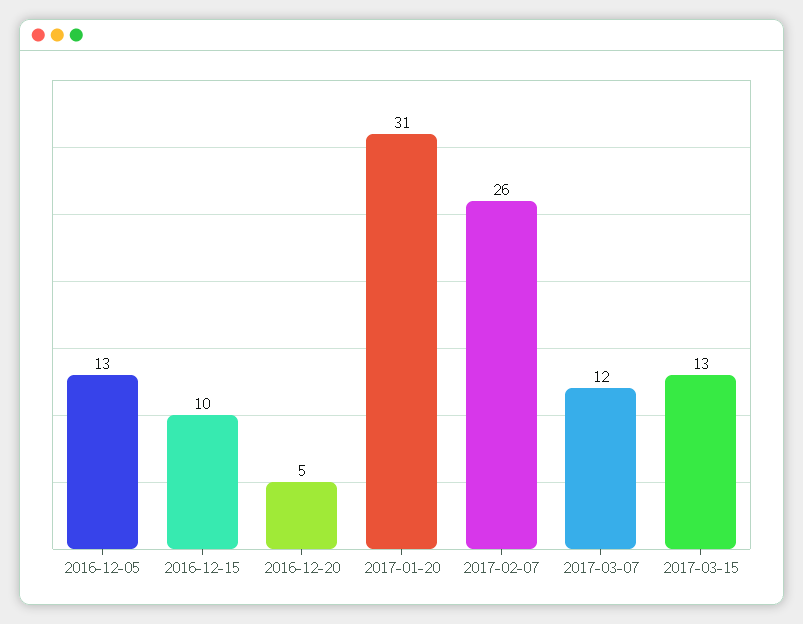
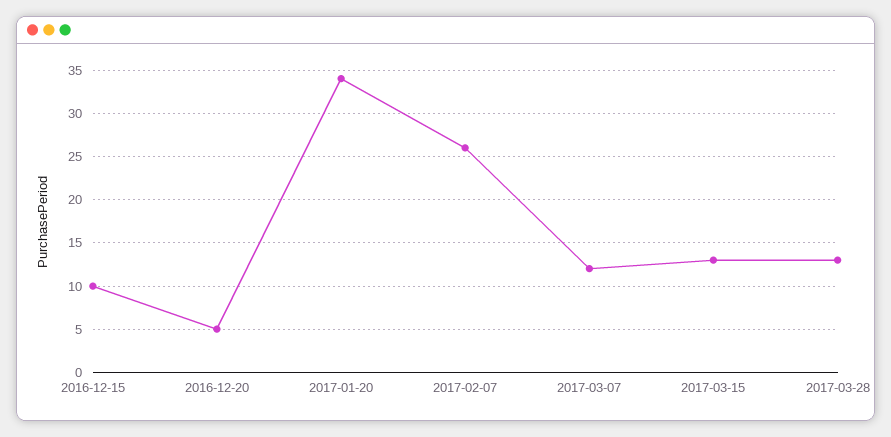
2016-12-05: 13 -> none
2017-01-20: 31 -> 34
2017-03-28: none -> 13

